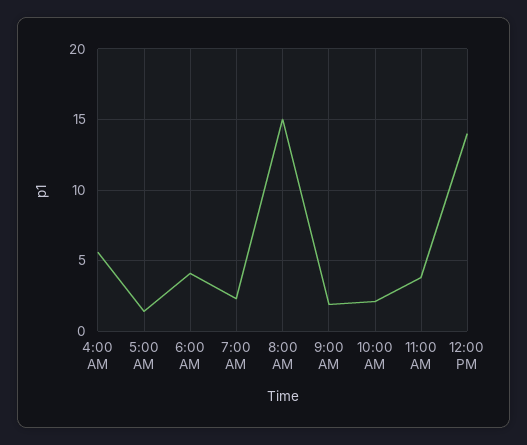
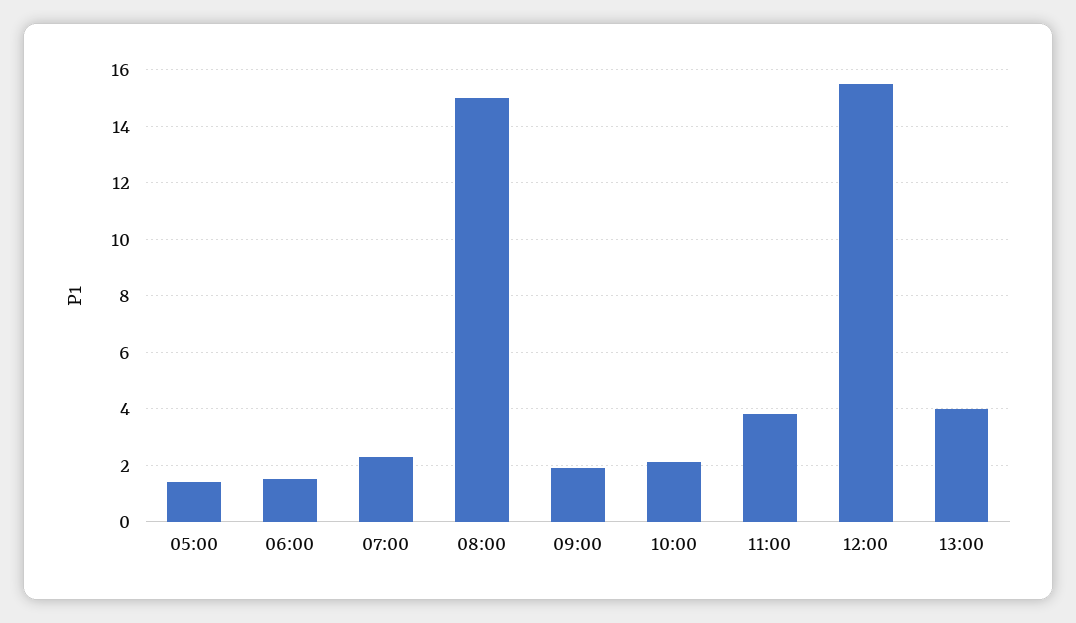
4:00 AM: 5.5 -> none
6:00 AM: 4 -> 1.5
12:00 PM: 14 -> 15.5
13:00: none -> 4

